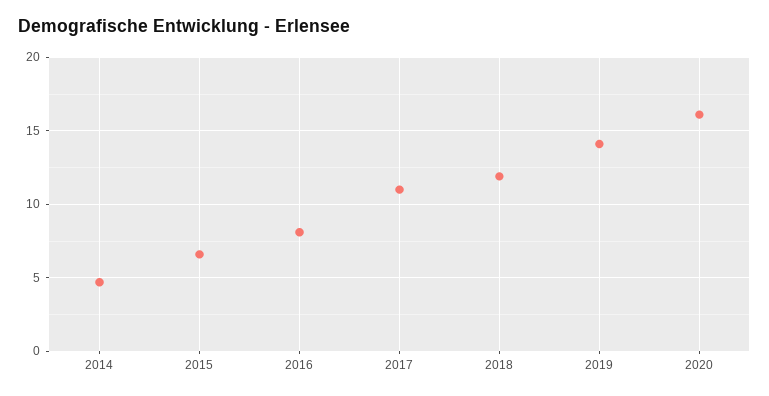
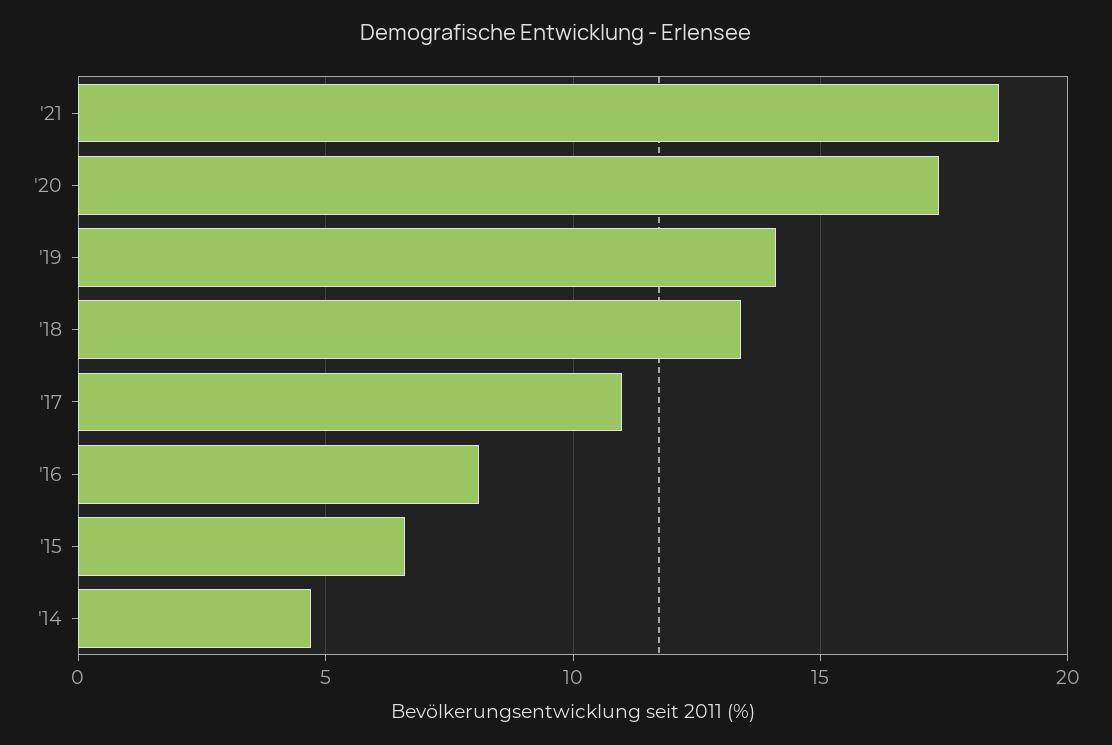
2018: 12 -> 13.5
2020: 16 -> 17.5
'21: none -> 18.5

